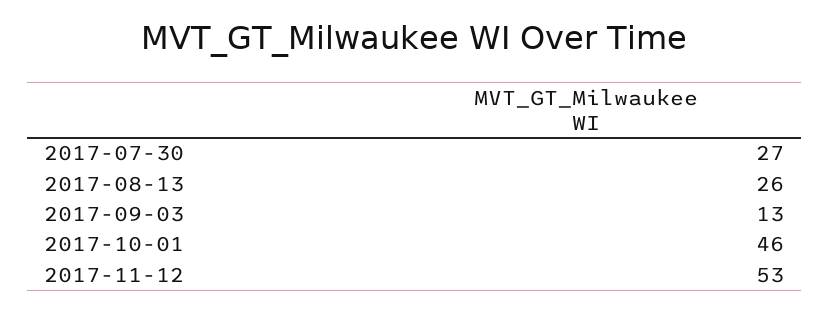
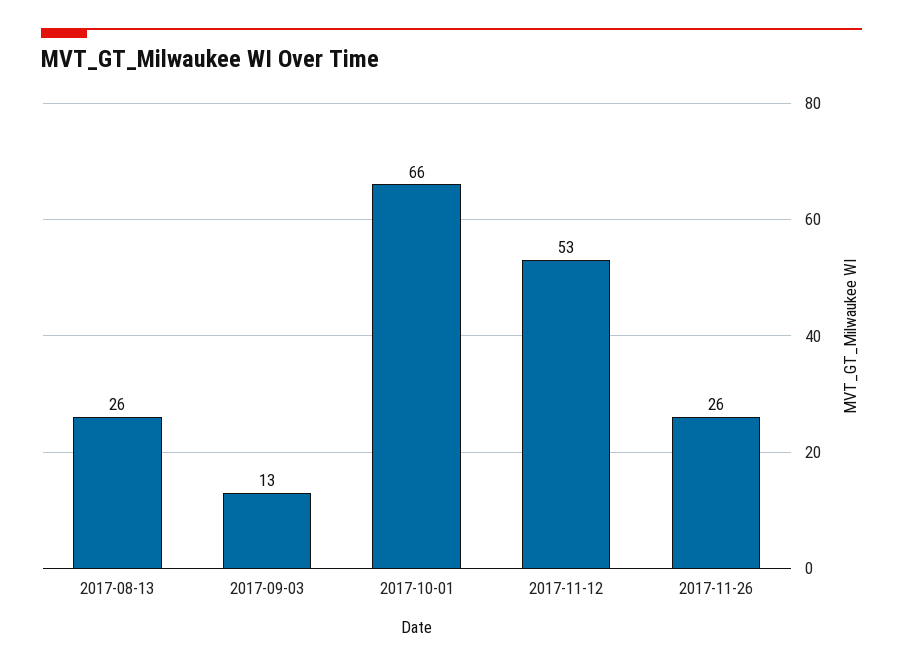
2017-07-30: 27 -> none
2017-10-01: 46 -> 66
2017-11-26: none -> 26

